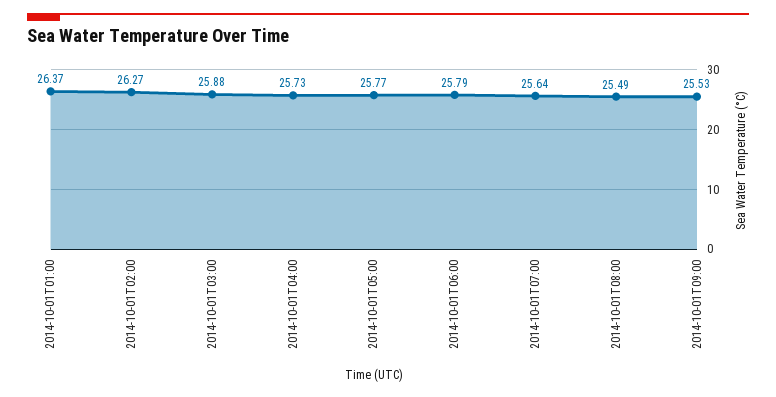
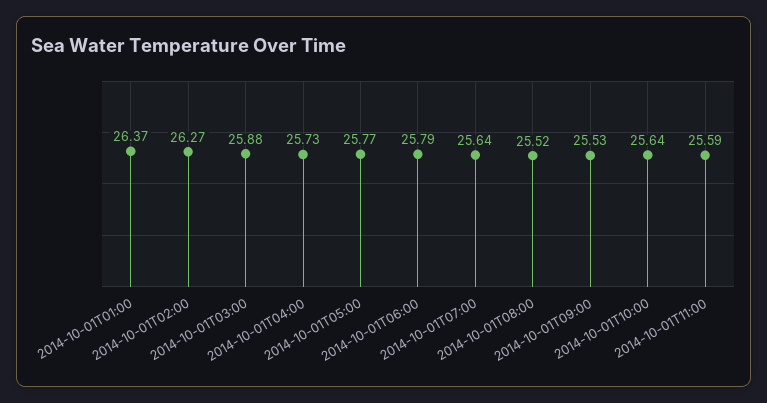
2014-10-01T08:00: 25.49 -> 25.52
2014-10-01T10:00: none -> 25.64
2014-10-01T11:00: none -> 25.59

